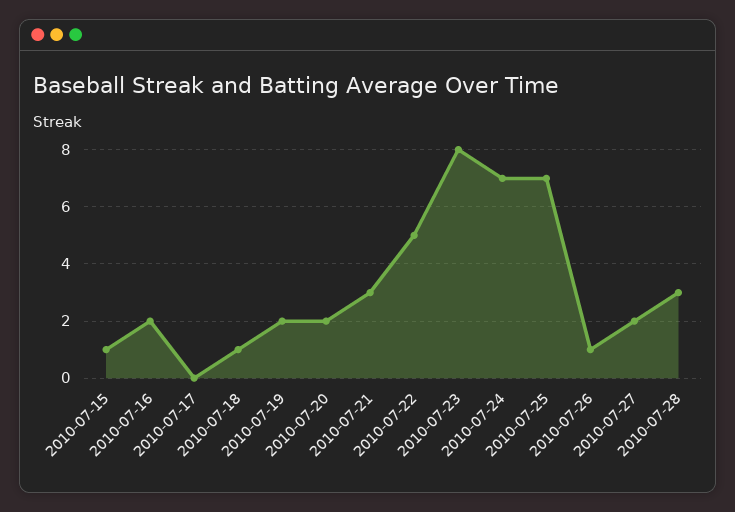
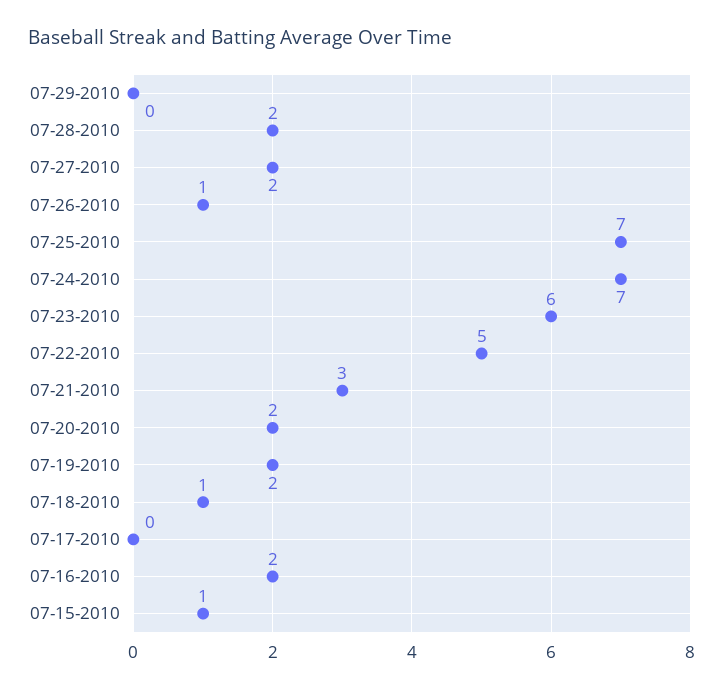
2010-07-23: 8 -> 6
2010-07-28: 3 -> 2
07-29-2010: none -> 0

